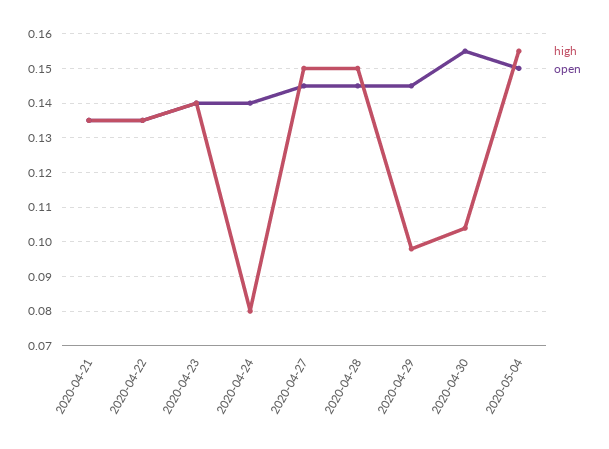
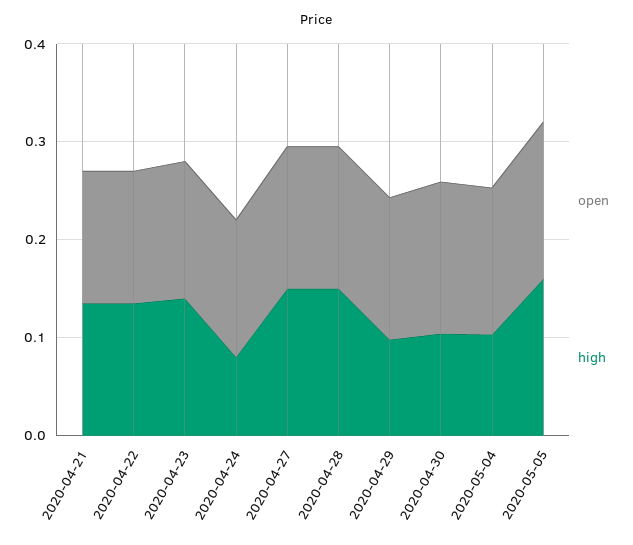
high, 2020-05-04: 0.155 -> 0.1
open, 2020-05-05: none -> 0.16
high, 2020-05-05: none -> 0.16

